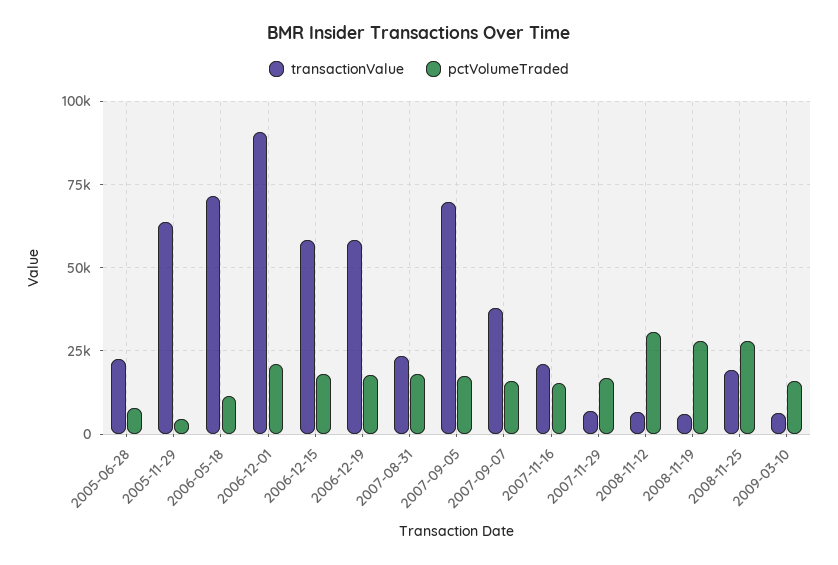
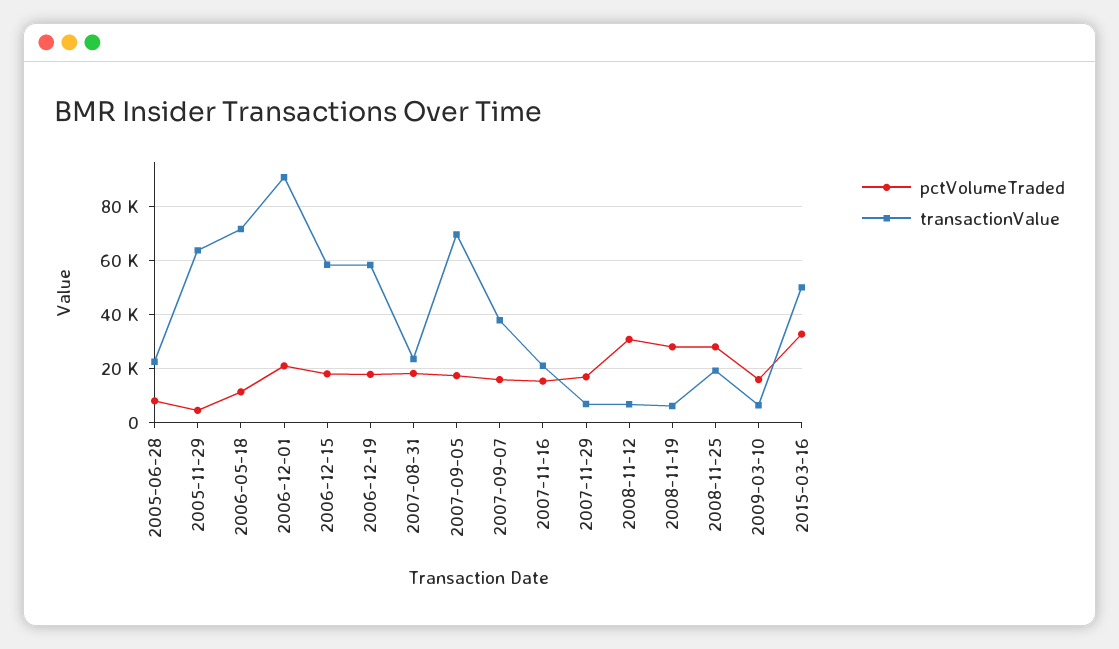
pctVolumeTraded, 2015-03-16: none -> 32500
transactionValue, 2015-03-16: none -> 50000

